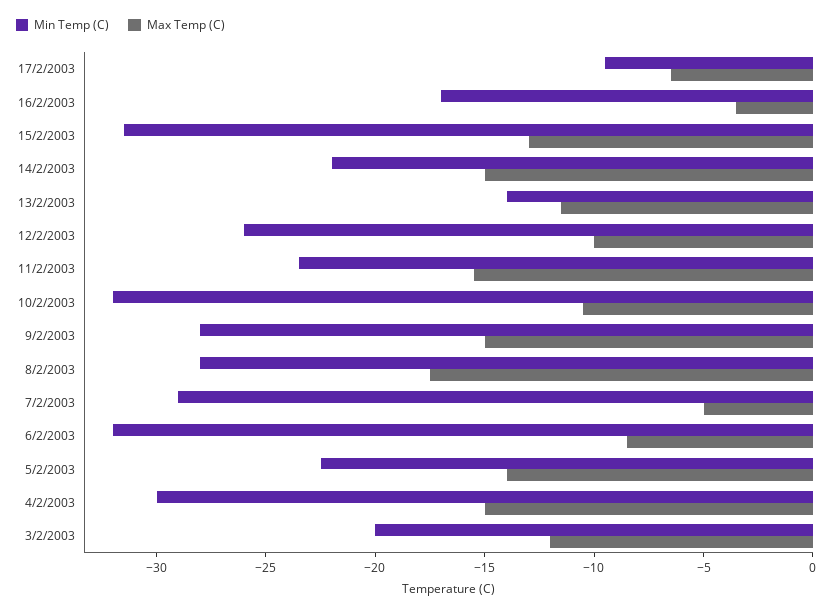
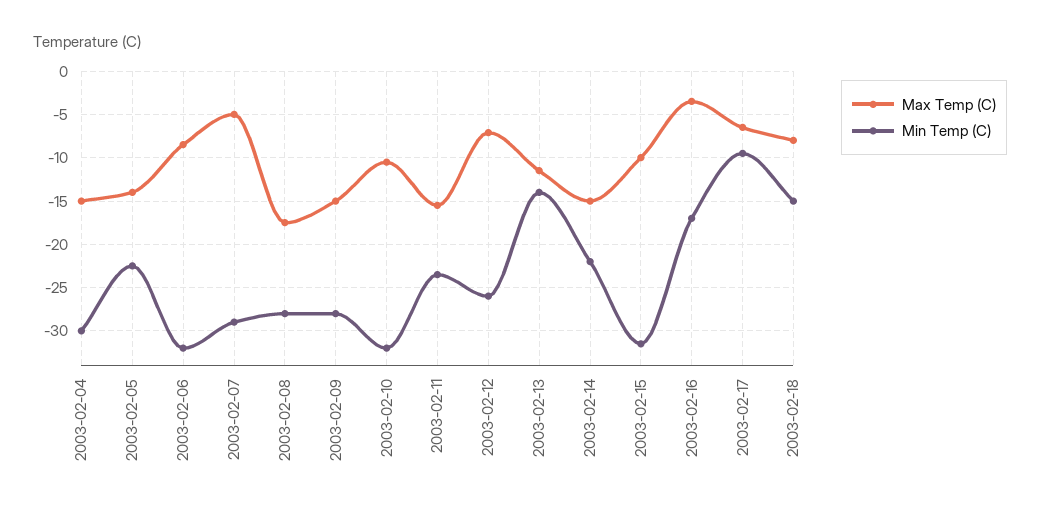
Max Temp (C), 15/2/2003: -13 -> -10
Max Temp (C), 12/2/2003: -10 -> -7
Min Temp (C), 3/2/2003: -20 -> none
Max Temp (C), 3/2/2003: -12 -> none
Max Temp (C), 2003-02-18: none -> -8
Min Temp (C), 2003-02-18: none -> -15

